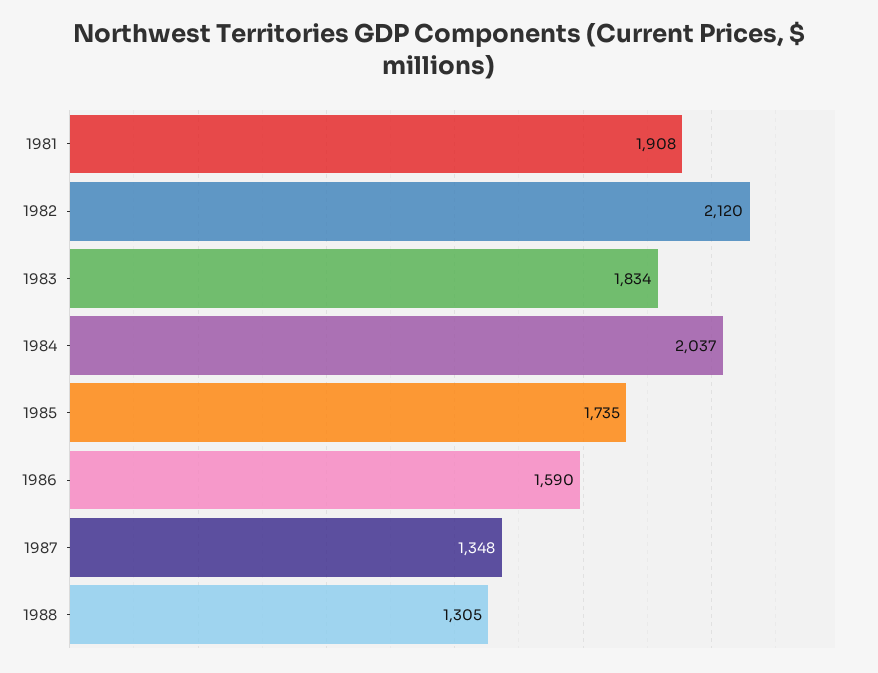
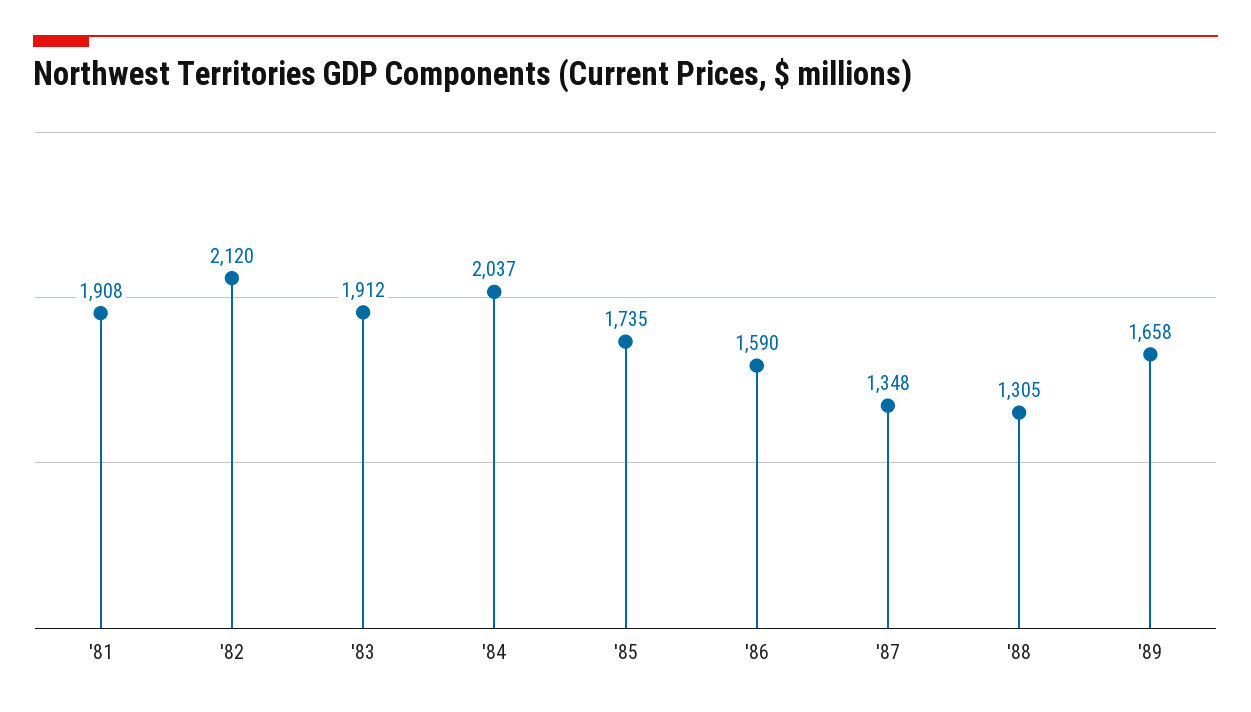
1983: 1834 -> 1912
'89: none -> 1658

